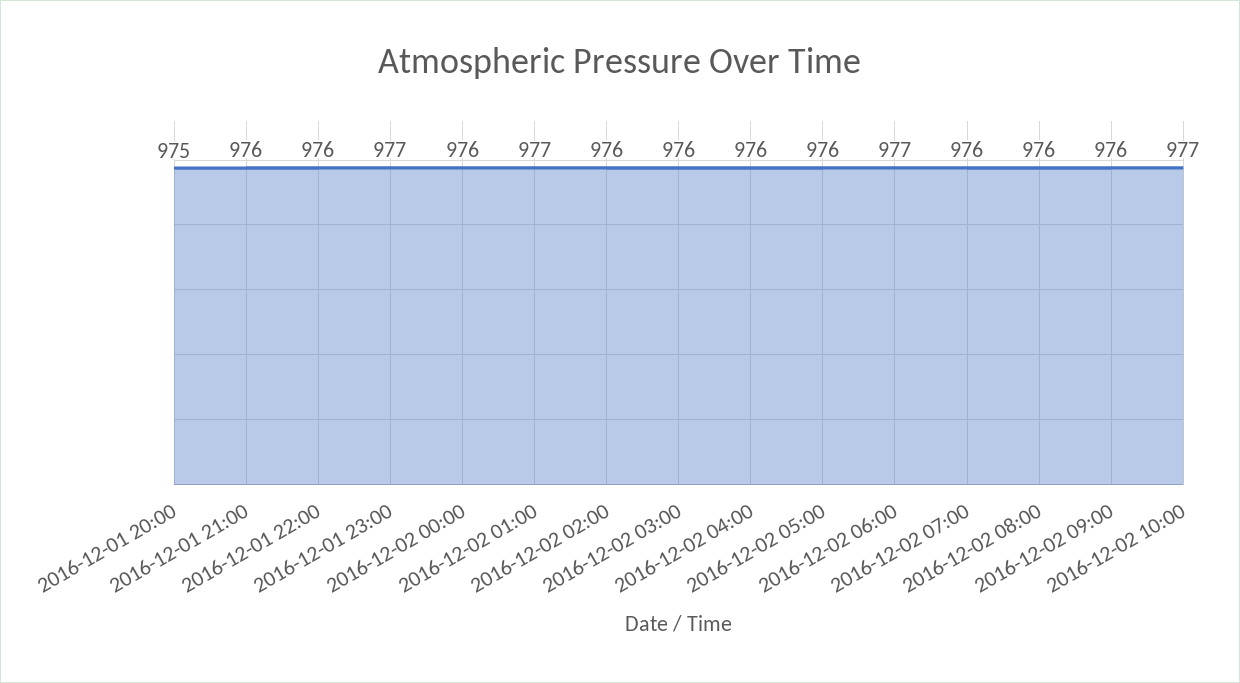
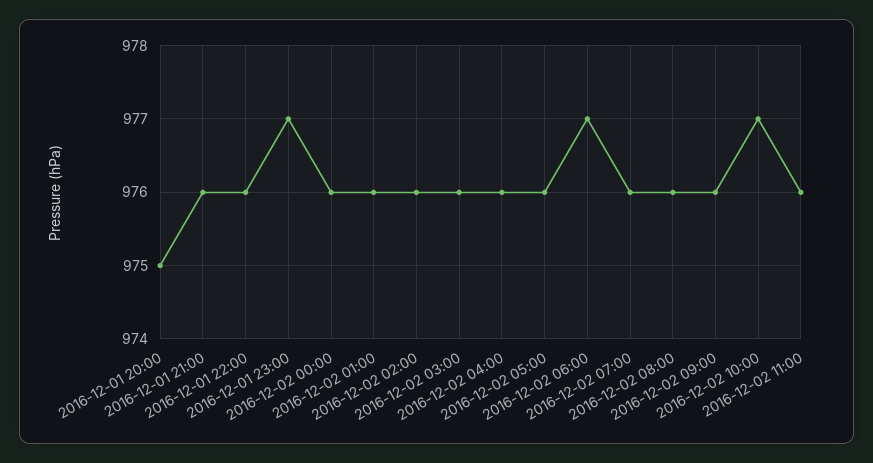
2016-12-02 01:00: 977 -> 976
2016-12-02 11:00: none -> 976

